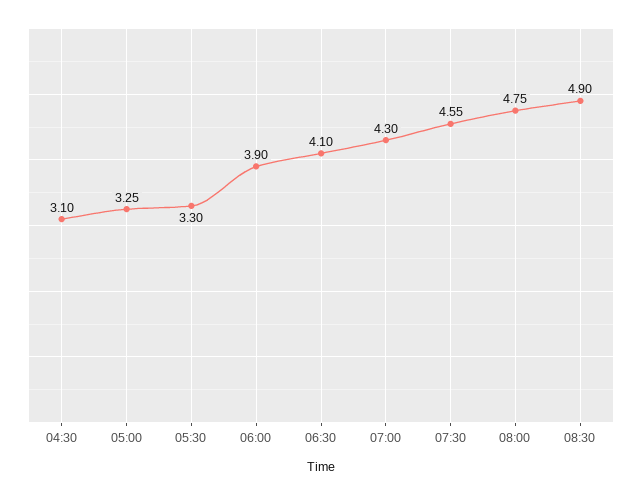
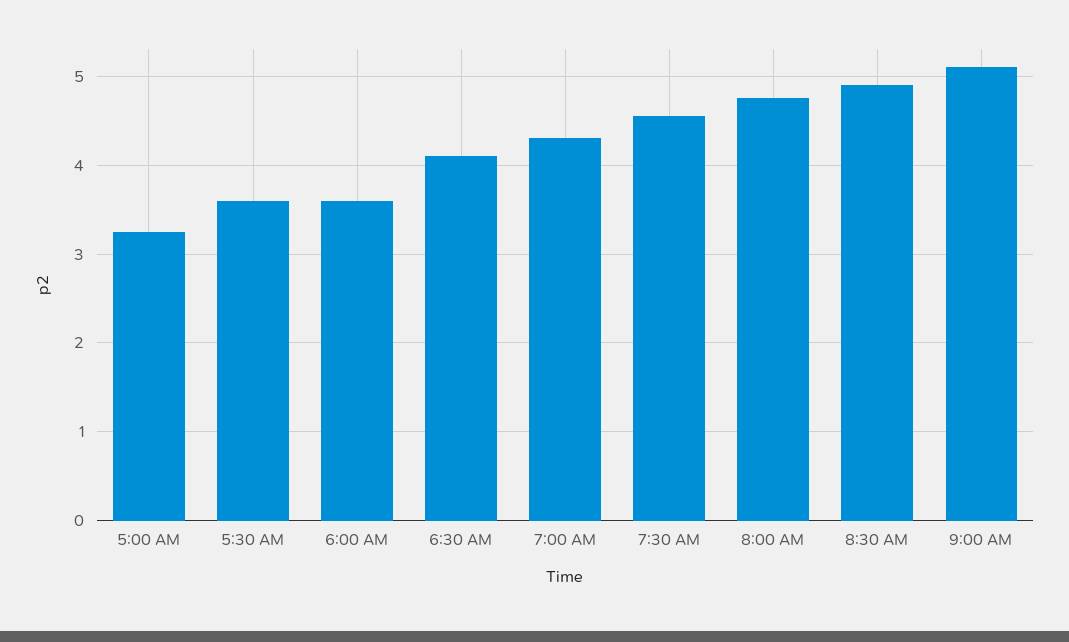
04:30: 3.1 -> none
05:30: 3.3 -> 3.6
06:00: 3.9 -> 3.6
9:00 AM: none -> 5.1

